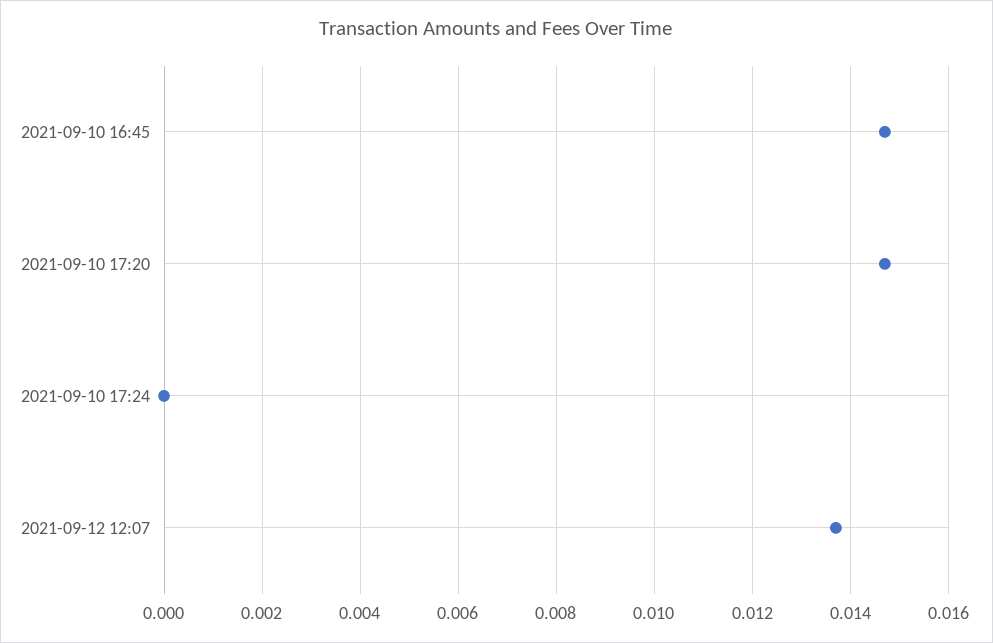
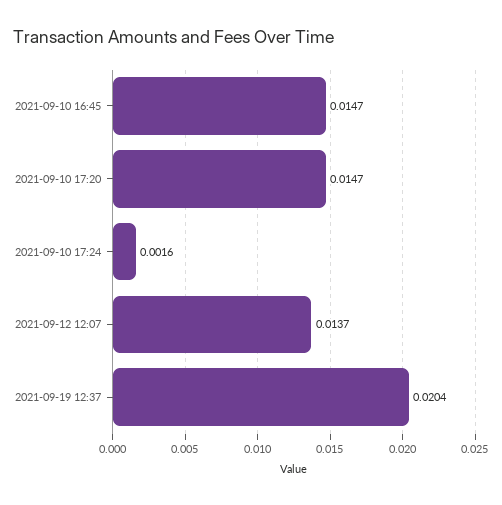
2021-09-10 17:24: 0 -> 0.0016
2021-09-19 12:37: none -> 0.0204

